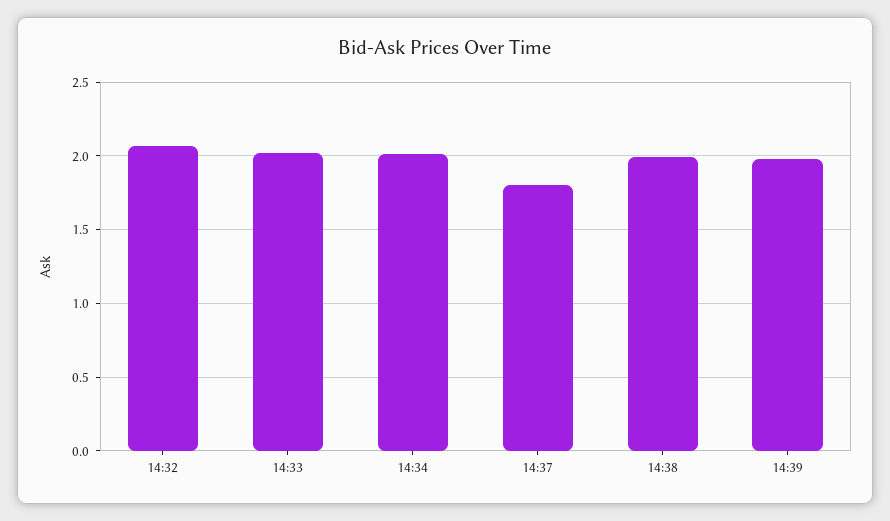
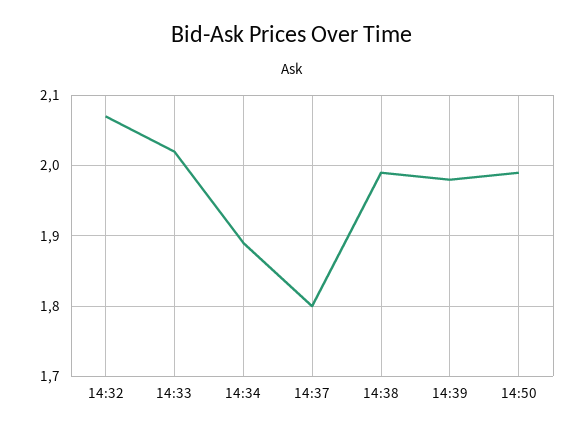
14:34: 2 -> 1.89
14:50: none -> 1.99

